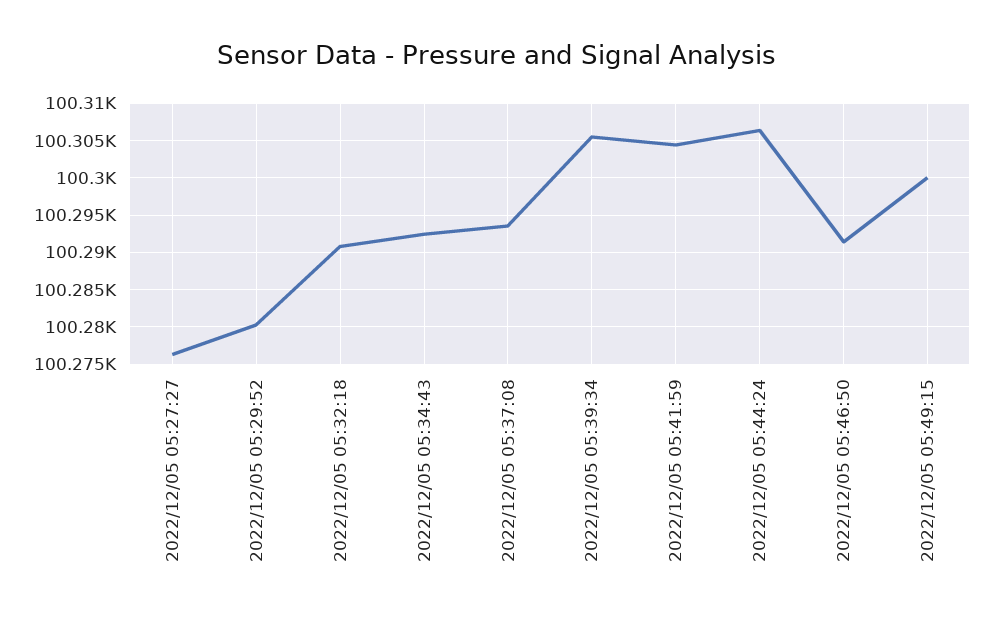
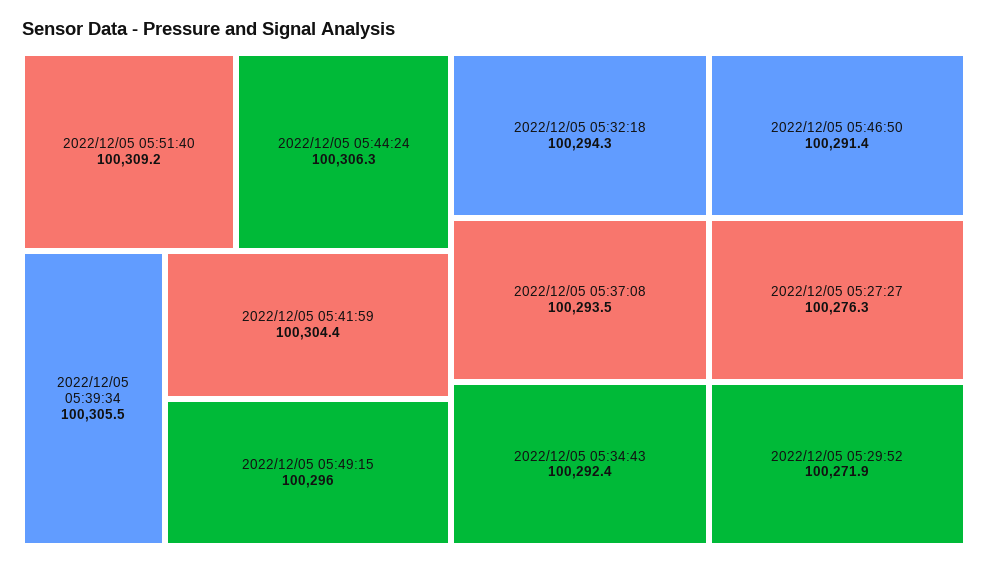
2022/12/05 05:29:52: 100280 -> 100271.9
2022/12/05 05:32:18: 100291 -> 100294.3
2022/12/05 05:49:15: 100300 -> 100296
2022/12/05 05:51:40: none -> 100309.2

